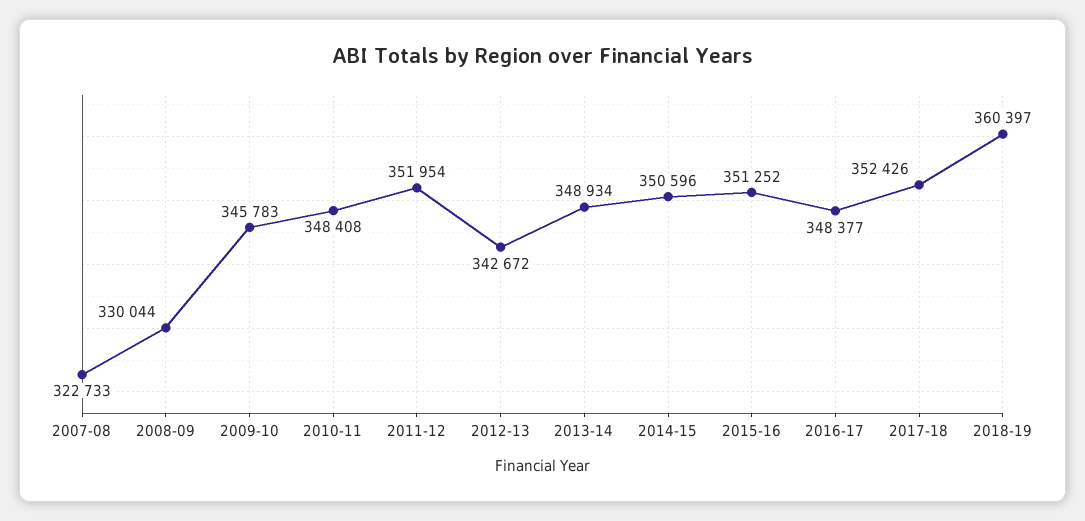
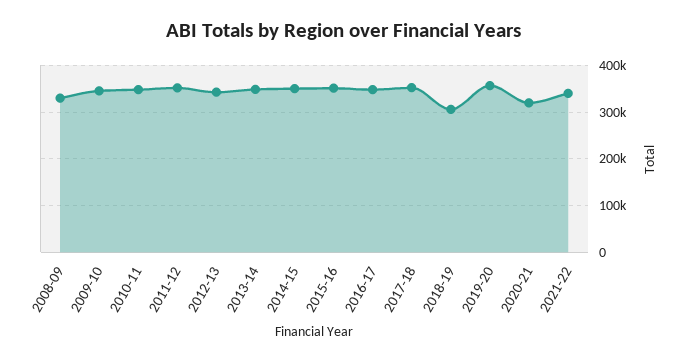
2007-08: 322733 -> none
2018-19: 360397 -> 300000
2019-20: none -> 360000
2020-21: none -> 320000
2021-22: none -> 340000

